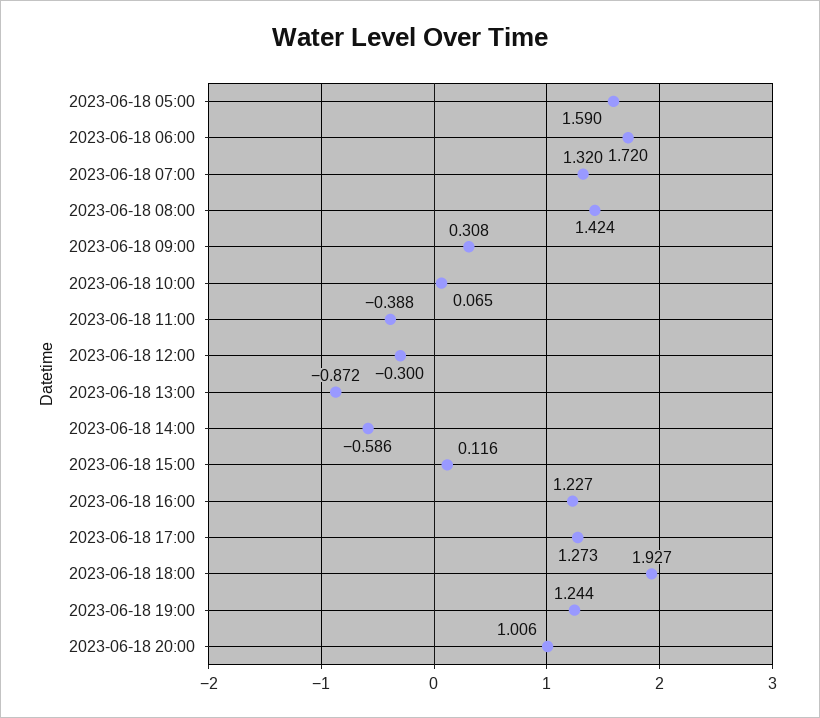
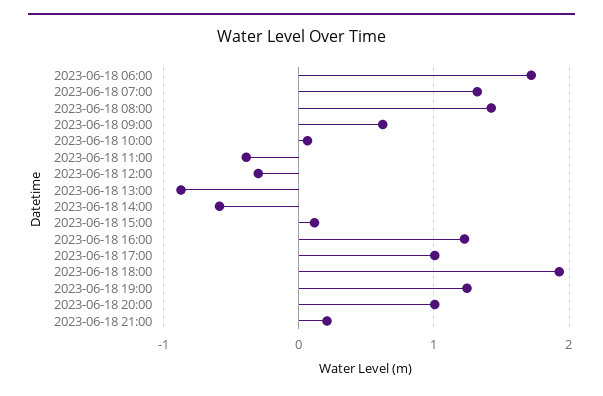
2023-06-18 05:00: 1.59 -> none
2023-06-18 09:00: 0.308 -> 0.6
2023-06-18 17:00: 1.273 -> 1
2023-06-18 21:00: none -> 0.2

